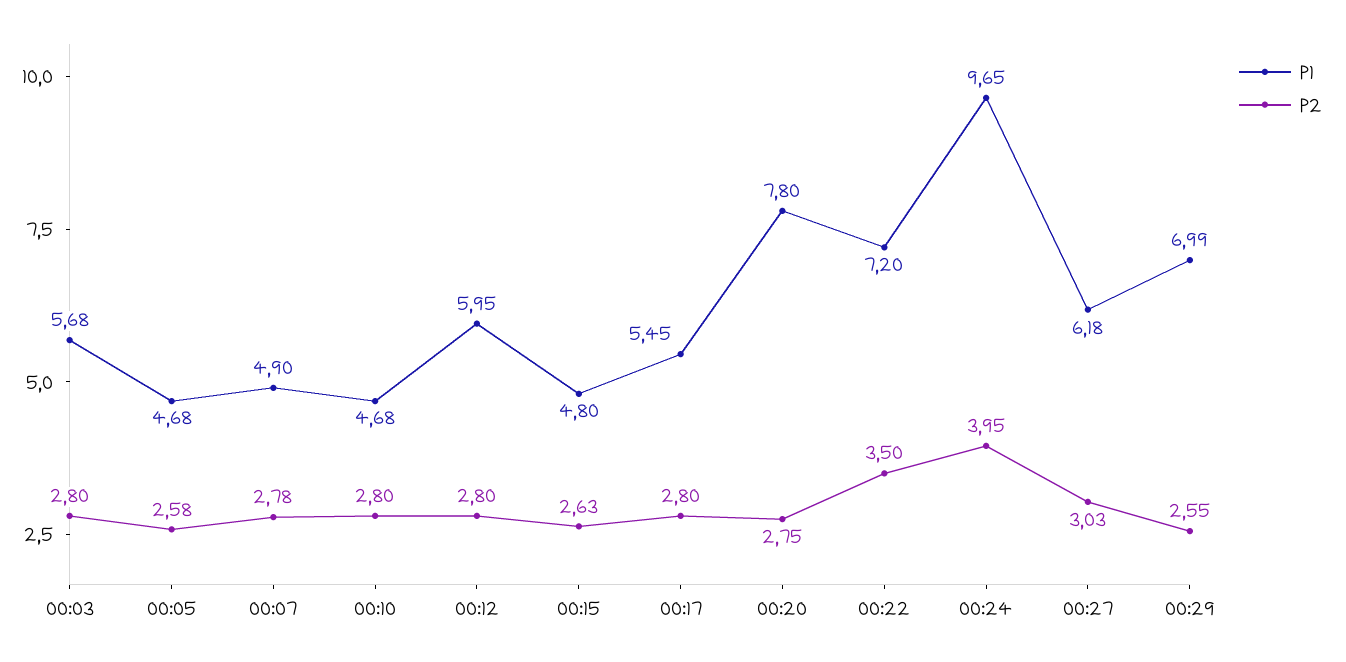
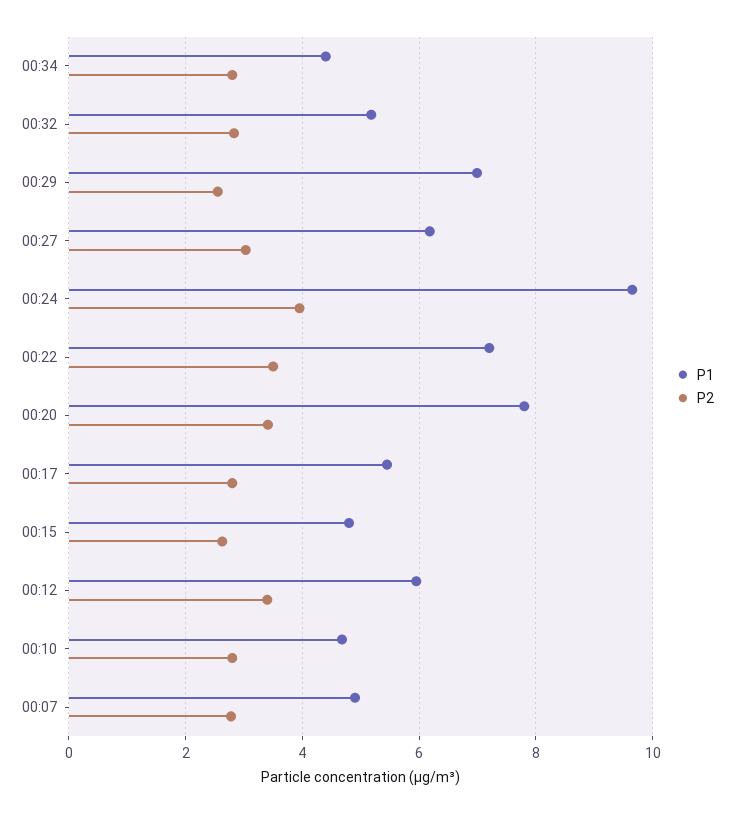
P1, 00:03: 5.68 -> none
P2, 00:03: 2.8 -> none
P1, 00:05: 4.68 -> none
P2, 00:05: 2.58 -> none
P2, 00:12: 2.8 -> 3.4
P2, 00:20: 2.75 -> 3.4
P1, 00:34: none -> 4.4
P2, 00:34: none -> 2.8
P1, 00:32: none -> 5.2
P2, 00:32: none -> 2.8

